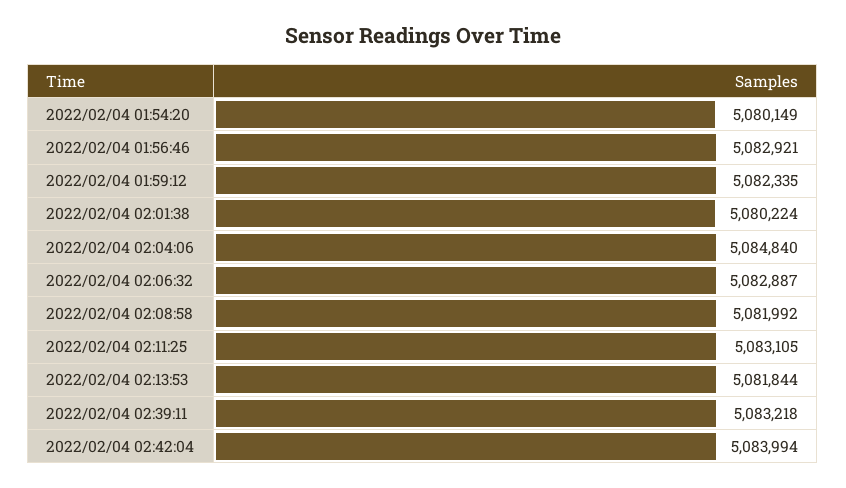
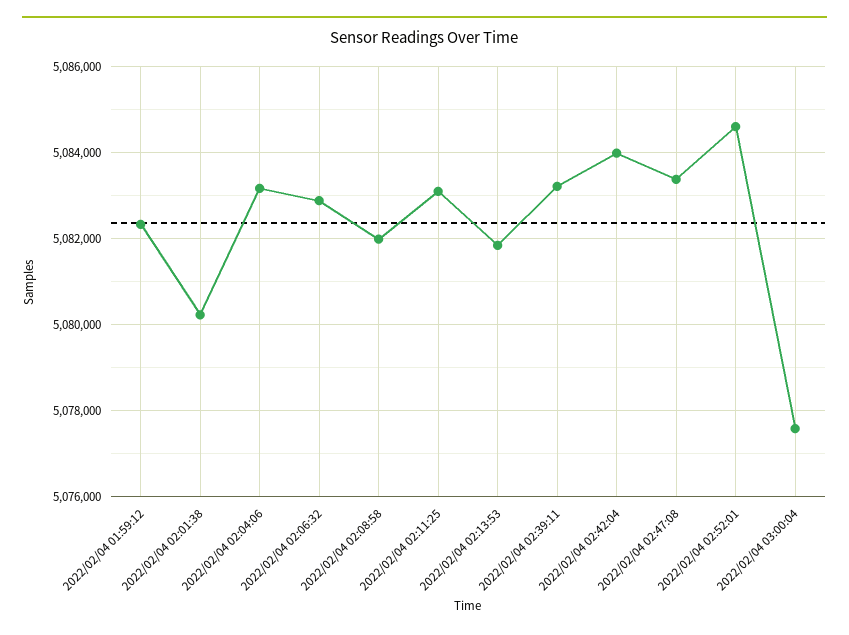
2022/02/04 01:54:20: 5080149 -> none
2022/02/04 01:56:46: 5082921 -> none
2022/02/04 02:04:06: 5084840 -> 5083200
2022/02/04 02:47:08: none -> 5083400
2022/02/04 02:52:01: none -> 5084600
2022/02/04 03:00:04: none -> 5077600

